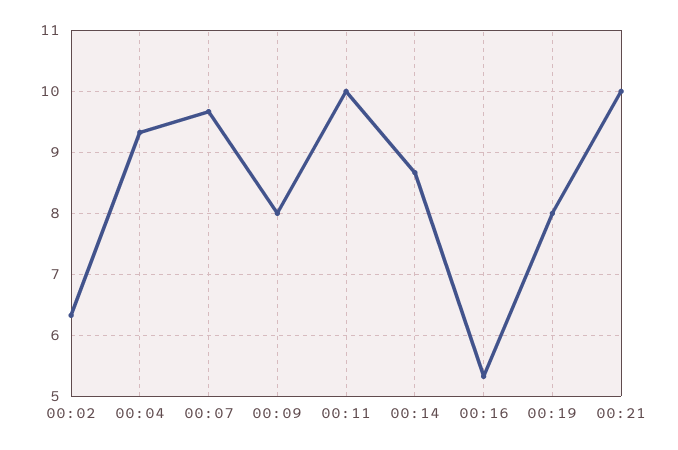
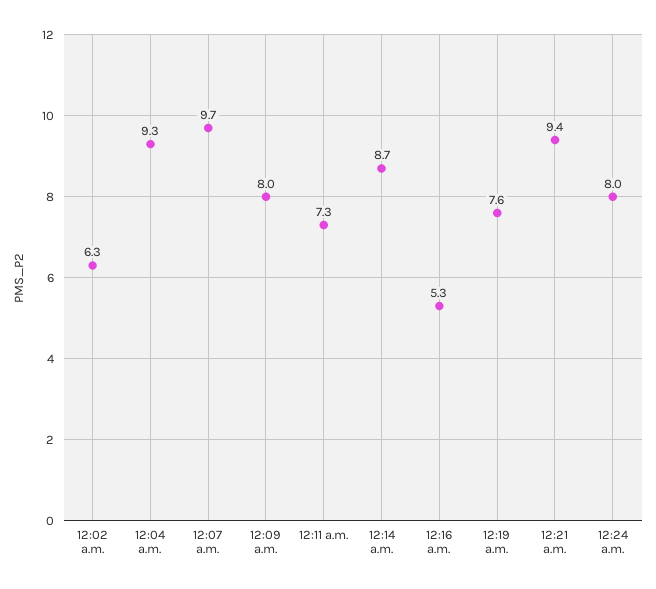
00:11: 10 -> 7.3
00:19: 8 -> 7.6
00:21: 10 -> 9.4
12:24 a.m.: none -> 8

